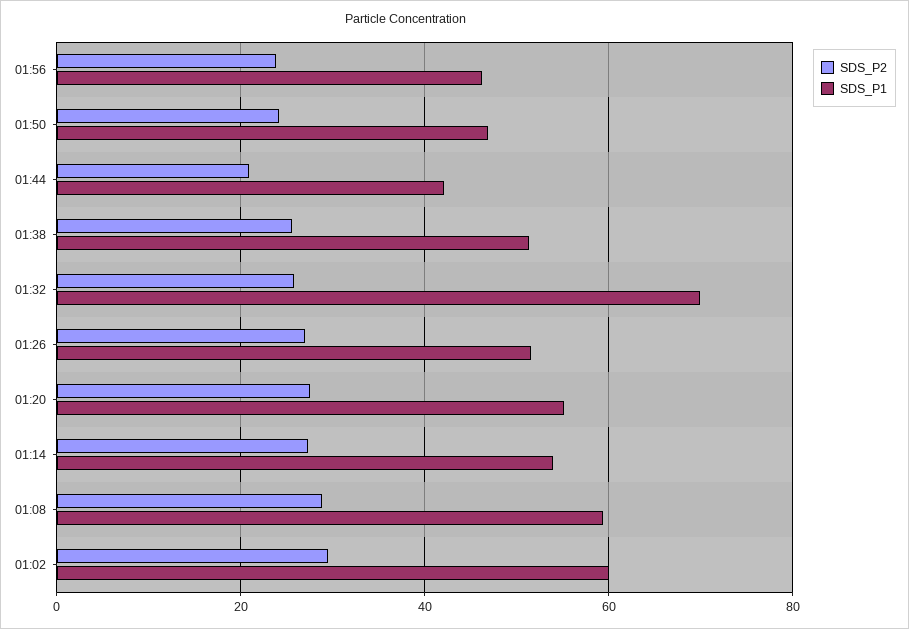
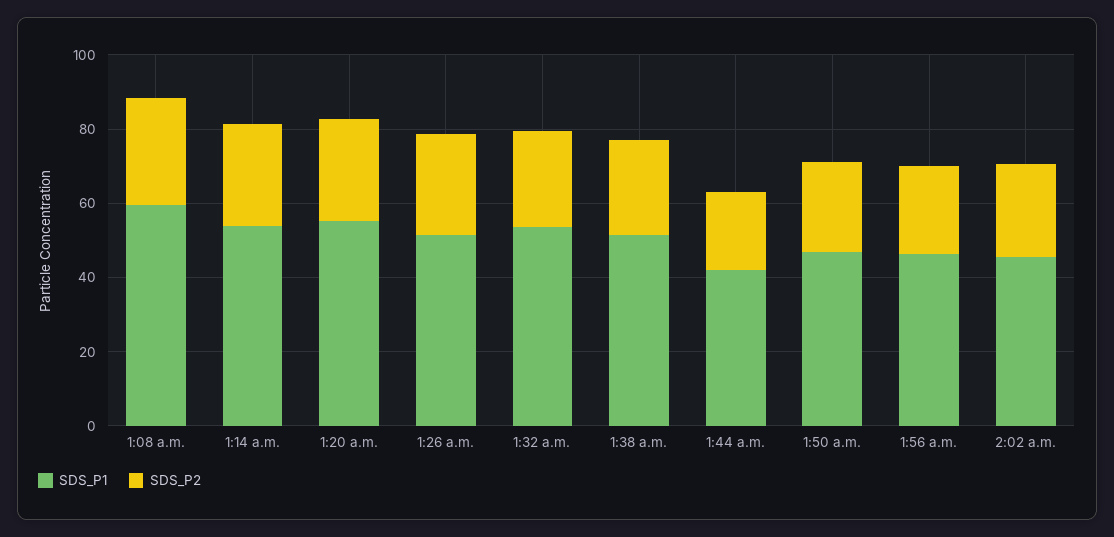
SDS_P1, 01:32: 70 -> 55
SDS_P2, 01:02: 30 -> none
SDS_P1, 01:02: 60 -> none
SDS_P1, 2:02 a.m.: none -> 45
SDS_P2, 2:02 a.m.: none -> 25

